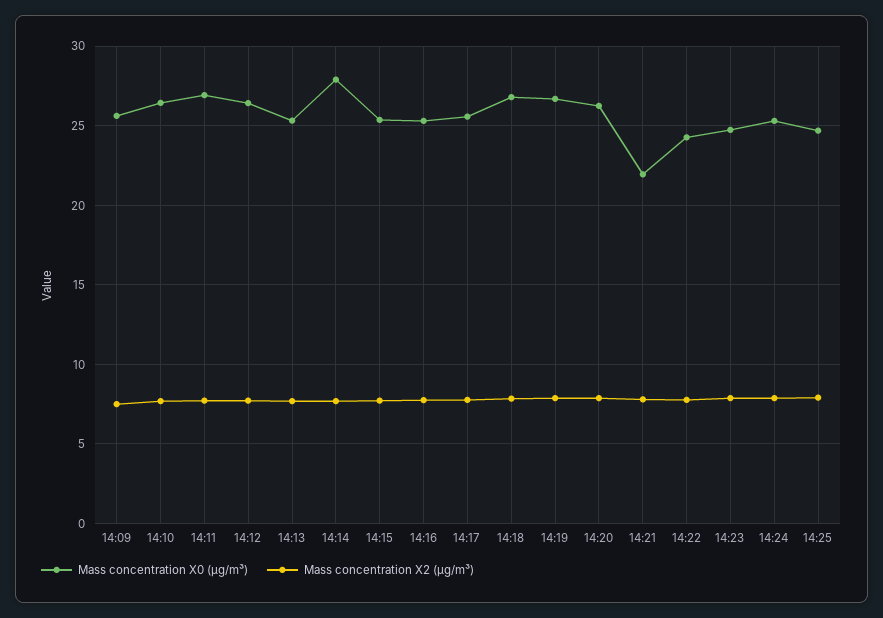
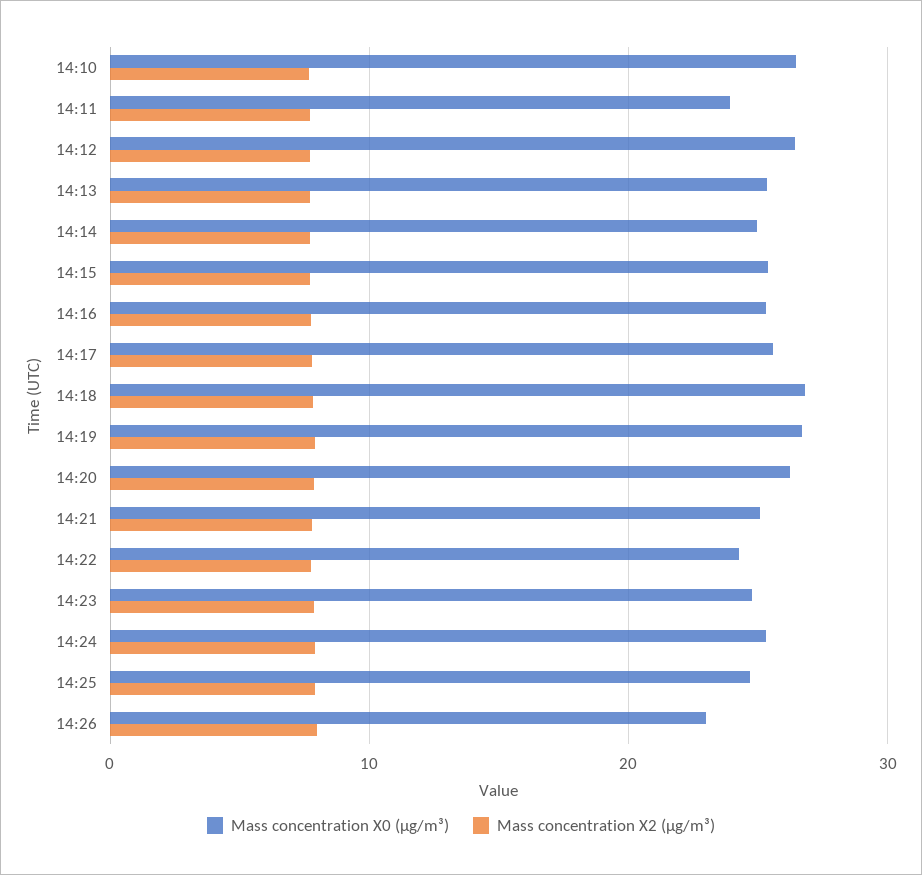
Mass concentration X0 (μg/m³), 14:09: 25.5 -> none
Mass concentration X2 (μg/m³), 14:09: 7.5 -> none
Mass concentration X0 (μg/m³), 14:11: 27 -> 24
Mass concentration X0 (μg/m³), 14:14: 28 -> 25
Mass concentration X0 (μg/m³), 14:21: 22 -> 25
Mass concentration X0 (μg/m³), 14:26: none -> 23
Mass concentration X2 (μg/m³), 14:26: none -> 8

